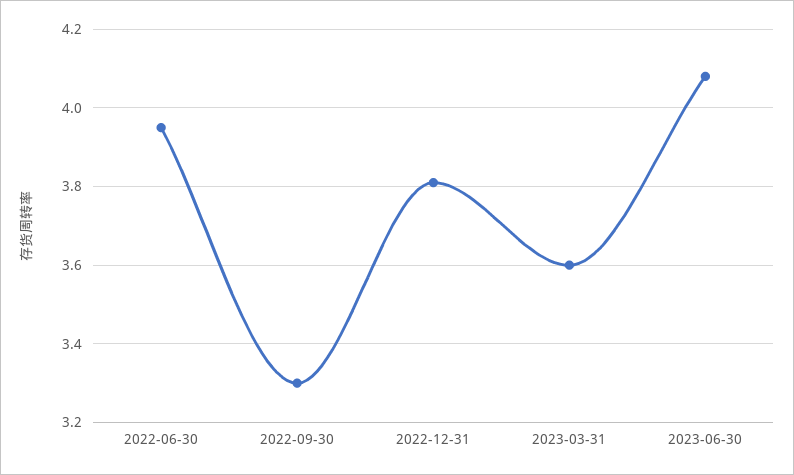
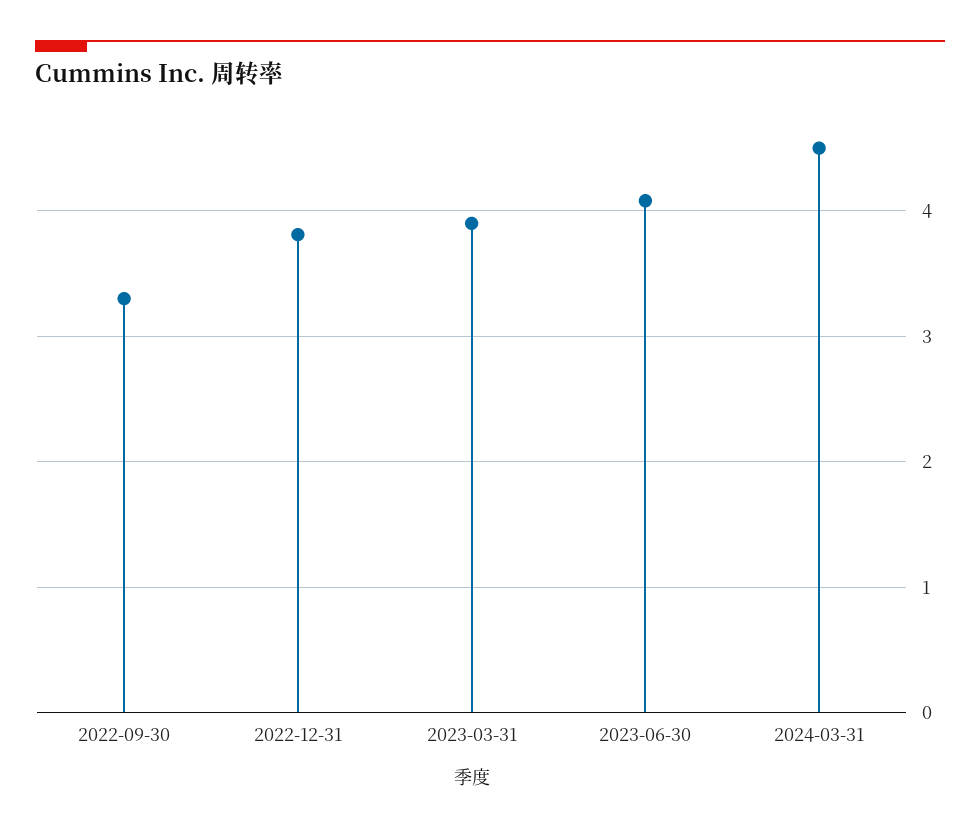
2022-06-30: 3.95 -> none
2023-03-31: 3.6 -> 3.9
2024-03-31: none -> 4.5

